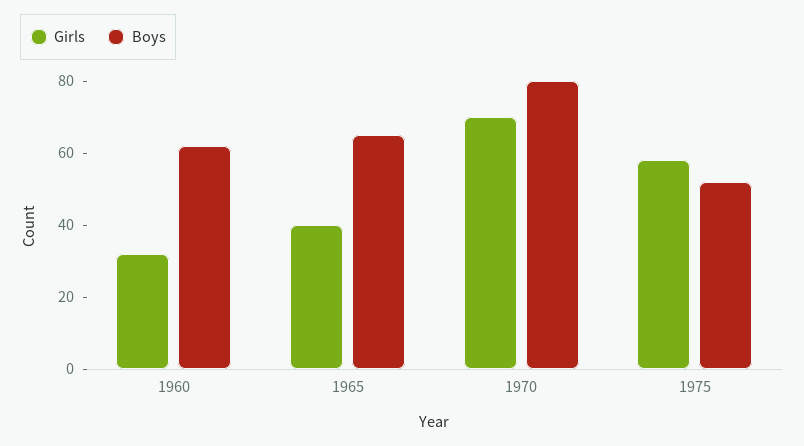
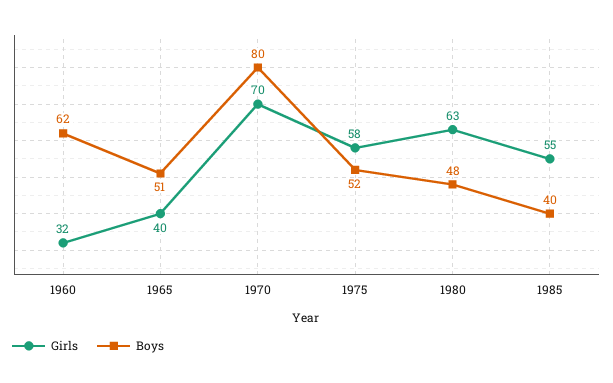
Boys, 1965: 65 -> 51
Girls, 1980: none -> 63
Boys, 1980: none -> 48
Girls, 1985: none -> 55
Boys, 1985: none -> 40

